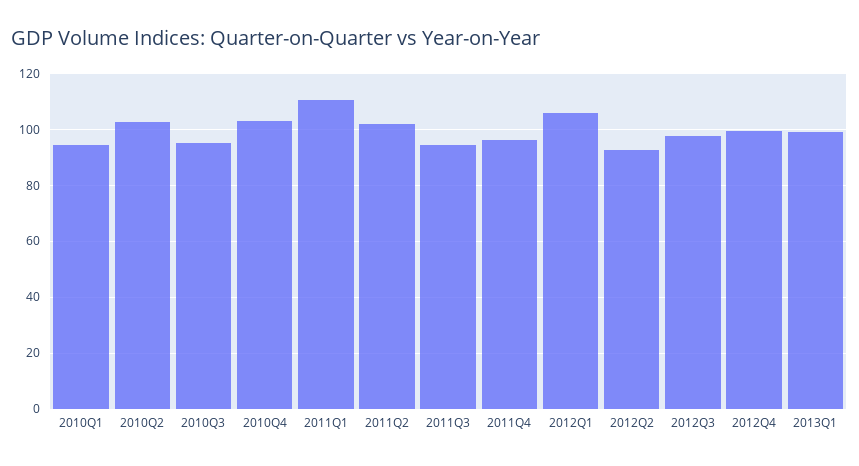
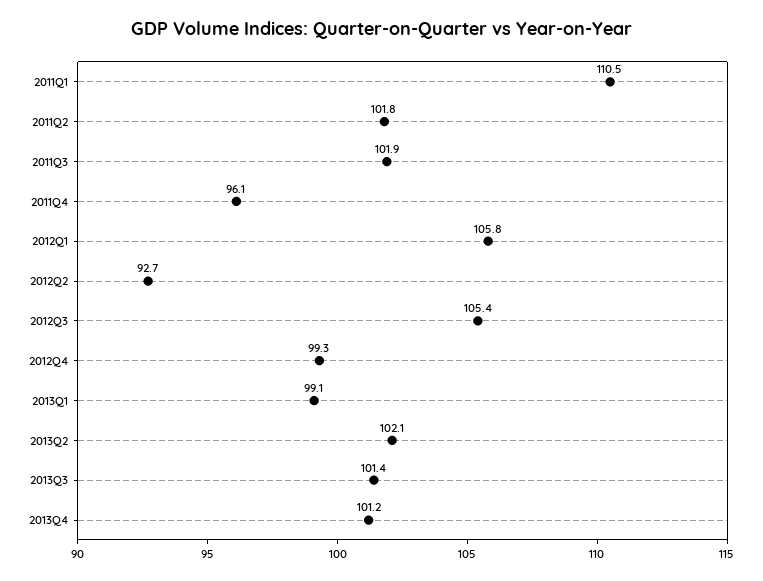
2010Q1: 95 -> none
2010Q2: 102.5 -> none
2010Q3: 95 -> none
2010Q4: 102.5 -> none
2011Q3: 95 -> 101.9
2012Q3: 97.5 -> 105.4
2013Q2: none -> 102.1
2013Q3: none -> 101.4
2013Q4: none -> 101.2

